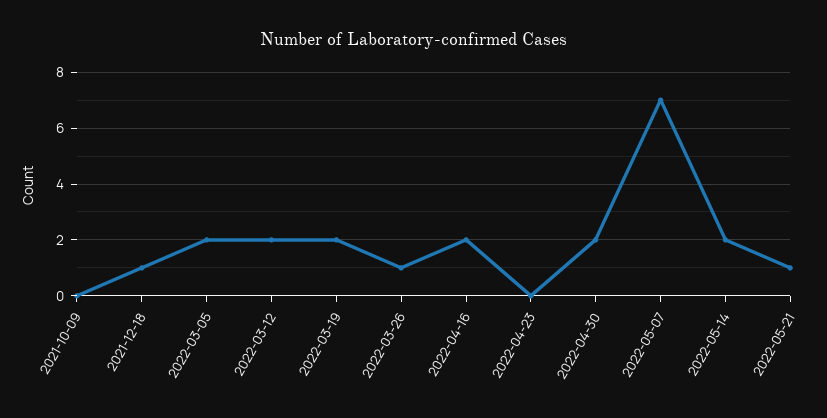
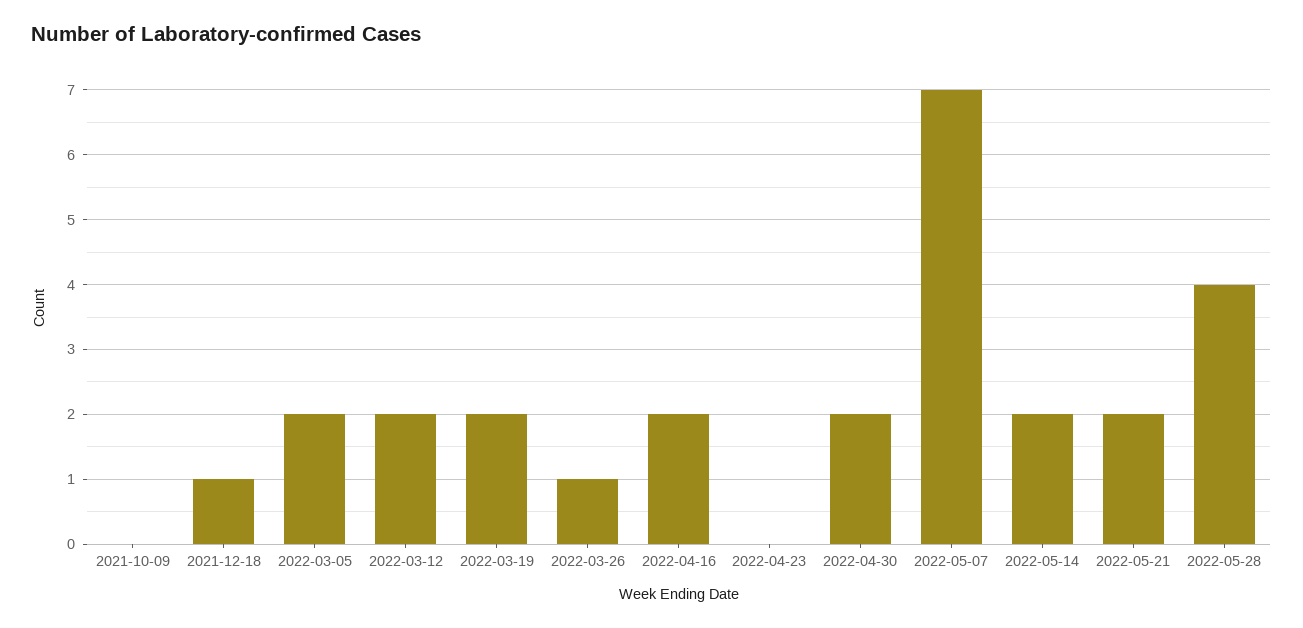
2022-05-21: 1 -> 2
2022-05-28: none -> 4

